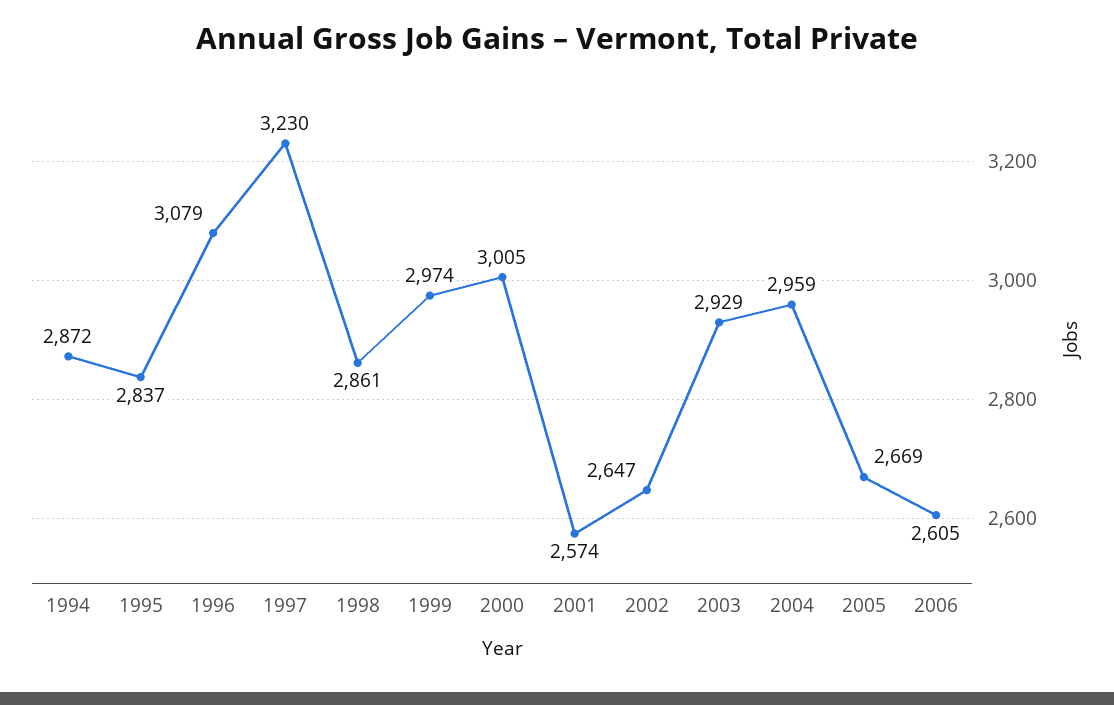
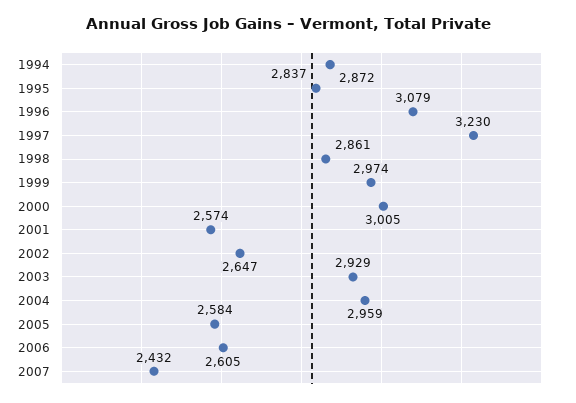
2005: 2669 -> 2584
2007: none -> 2432

